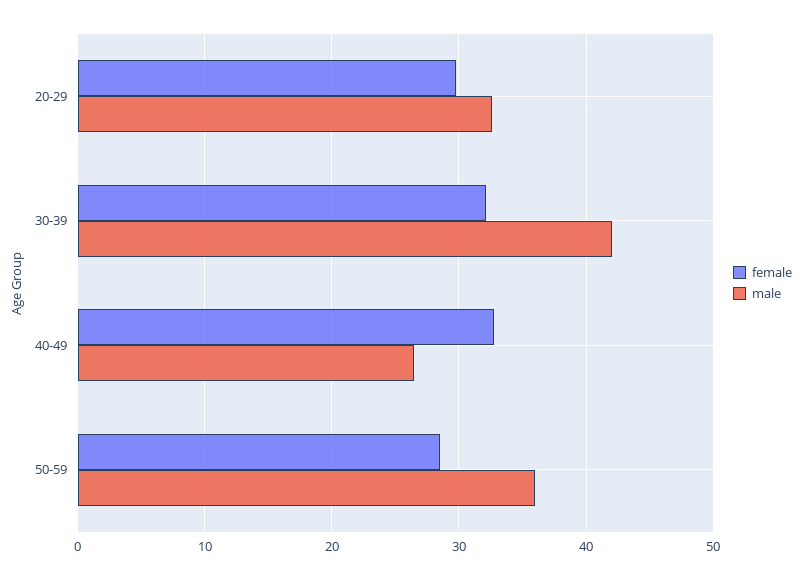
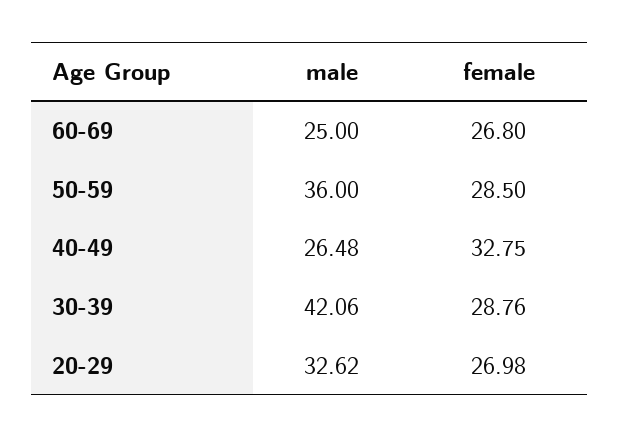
female, 20-29: 30 -> 26.98
female, 30-39: 32 -> 28.76
male, 60-69: none -> 25
female, 60-69: none -> 26.8

